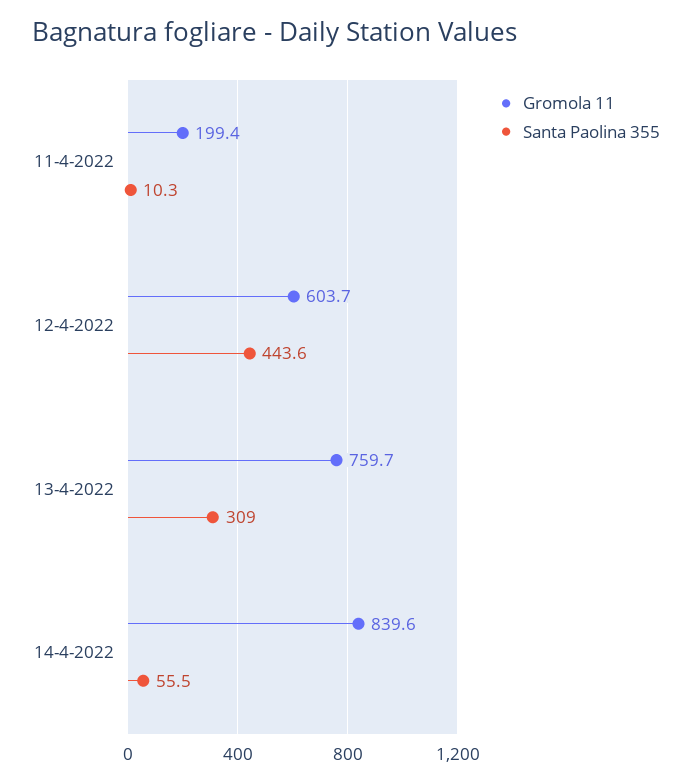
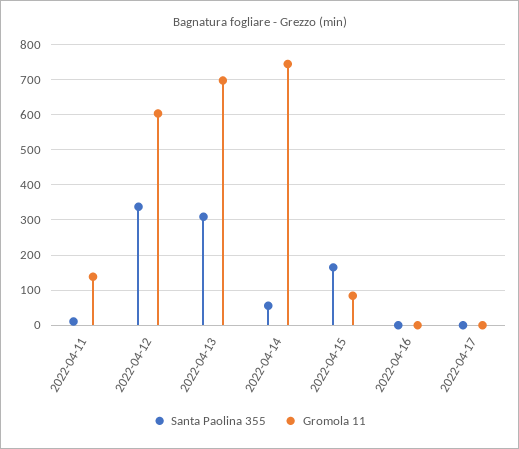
Gromola 11, 11-4-2022: 199.4 -> 140
Santa Paolina 355, 12-4-2022: 443.6 -> 340
Gromola 11, 13-4-2022: 759.7 -> 700
Gromola 11, 14-4-2022: 839.6 -> 740
Santa Paolina 355, 2022-04-15: none -> 160
Gromola 11, 2022-04-15: none -> 80
Santa Paolina 355, 2022-04-16: none -> 0
Gromola 11, 2022-04-16: none -> 0
Santa Paolina 355, 2022-04-17: none -> 0
Gromola 11, 2022-04-17: none -> 0

